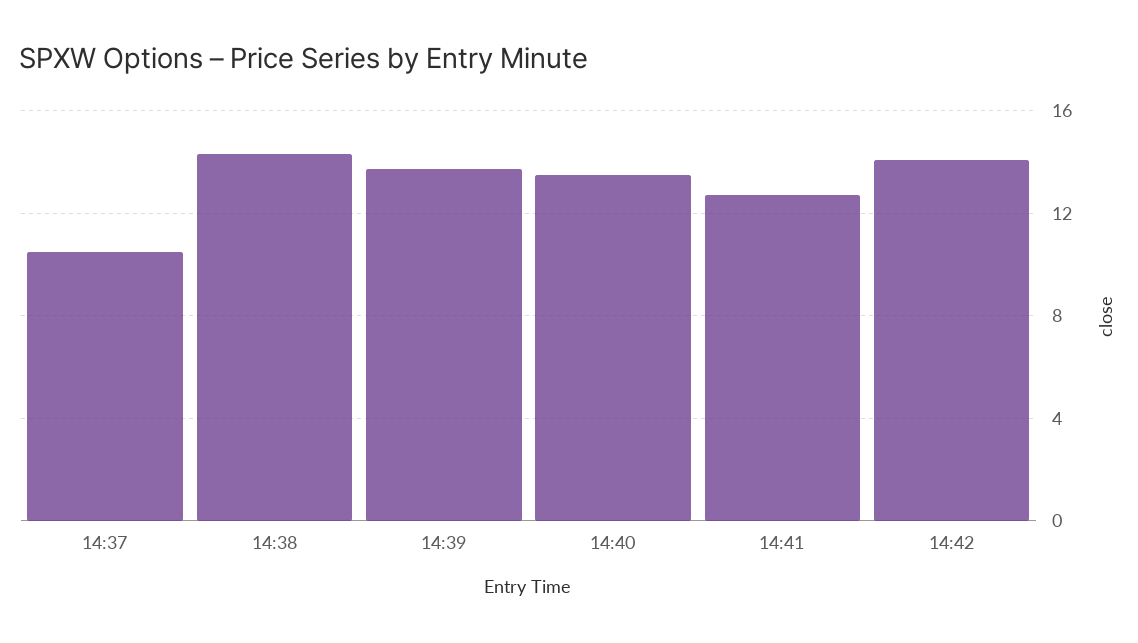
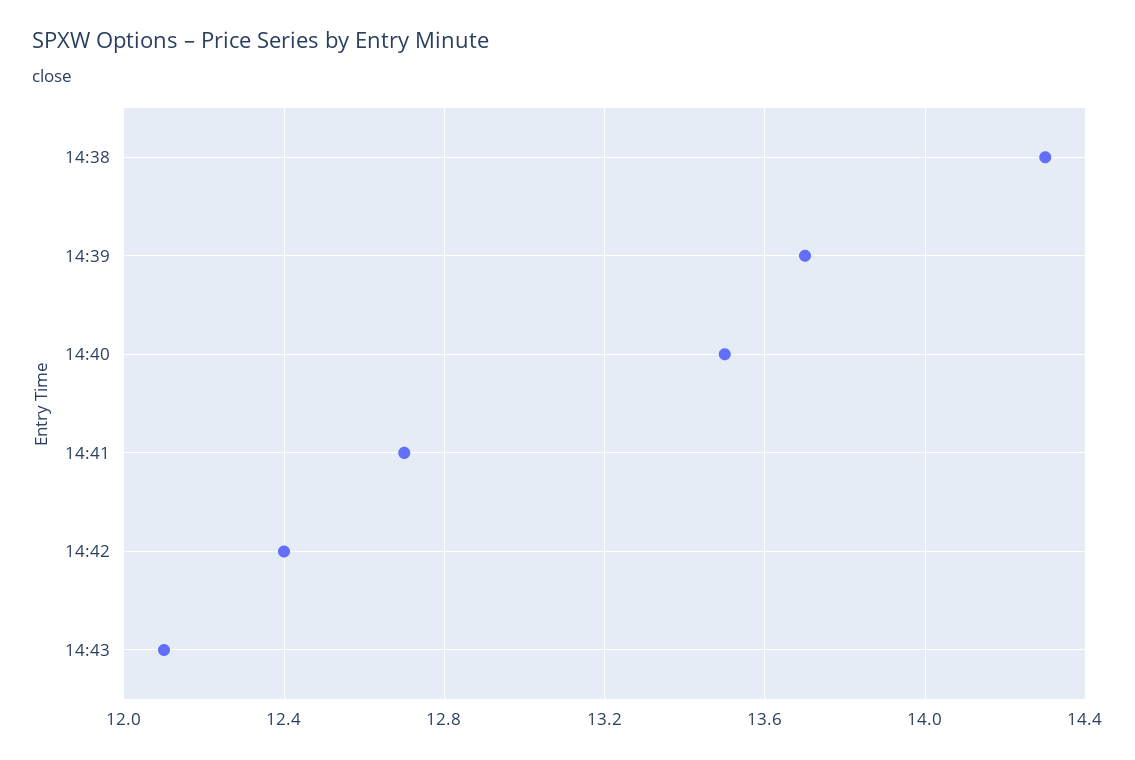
14:37: 10.5 -> none
14:42: 14 -> 12.4
14:43: none -> 12.1

